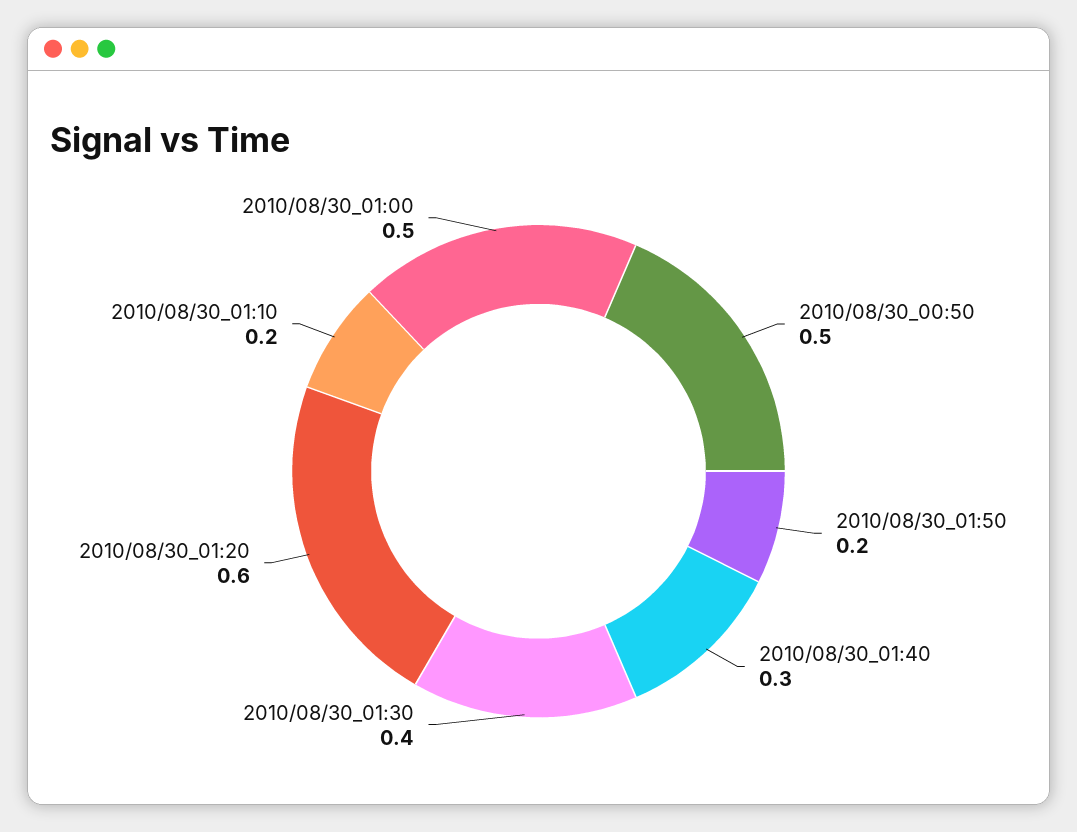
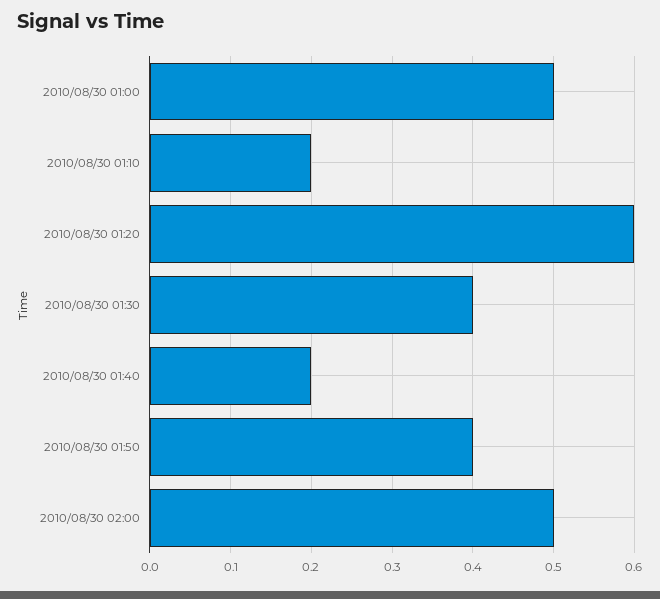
2010/08/30_00:50: 0.5 -> none
2010/08/30_01:50: 0.2 -> 0.4
2010/08/30_01:40: 0.3 -> 0.2
2010/08/30 02:00: none -> 0.5

